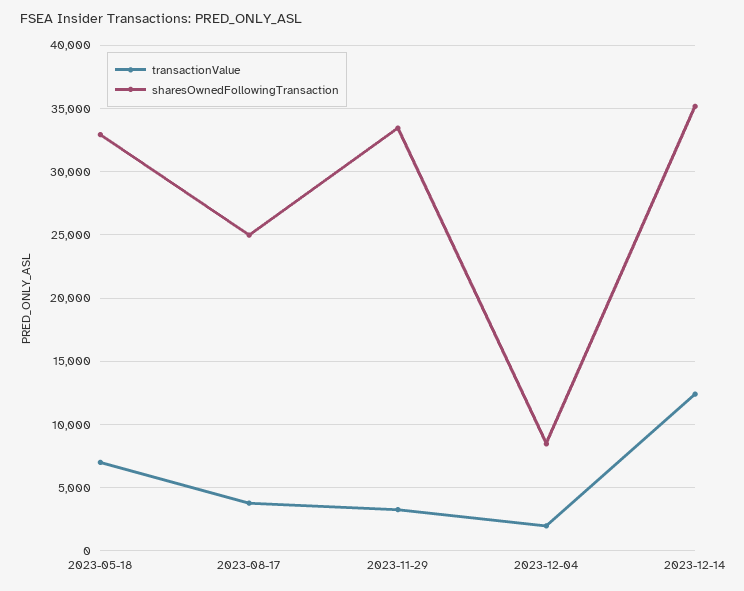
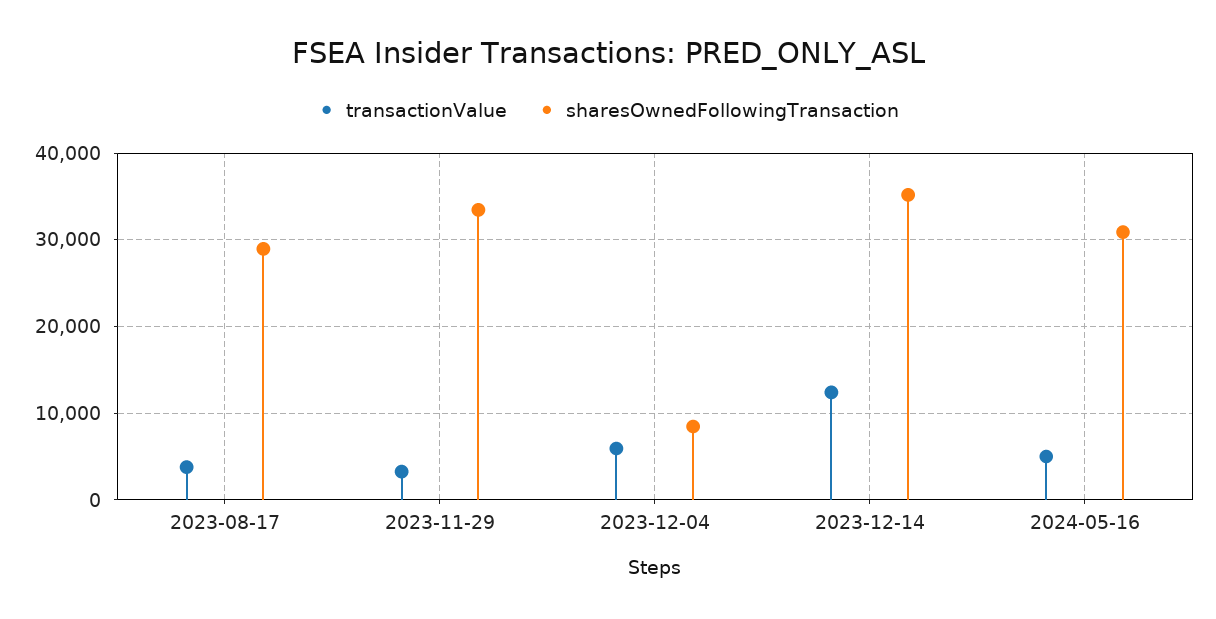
transactionValue, 2023-05-18: 7000 -> none
sharesOwnedFollowingTransaction, 2023-05-18: 33000 -> none
sharesOwnedFollowingTransaction, 2023-08-17: 25000 -> 29000
transactionValue, 2023-12-04: 2000 -> 6000
transactionValue, 2024-05-16: none -> 5000
sharesOwnedFollowingTransaction, 2024-05-16: none -> 31000

